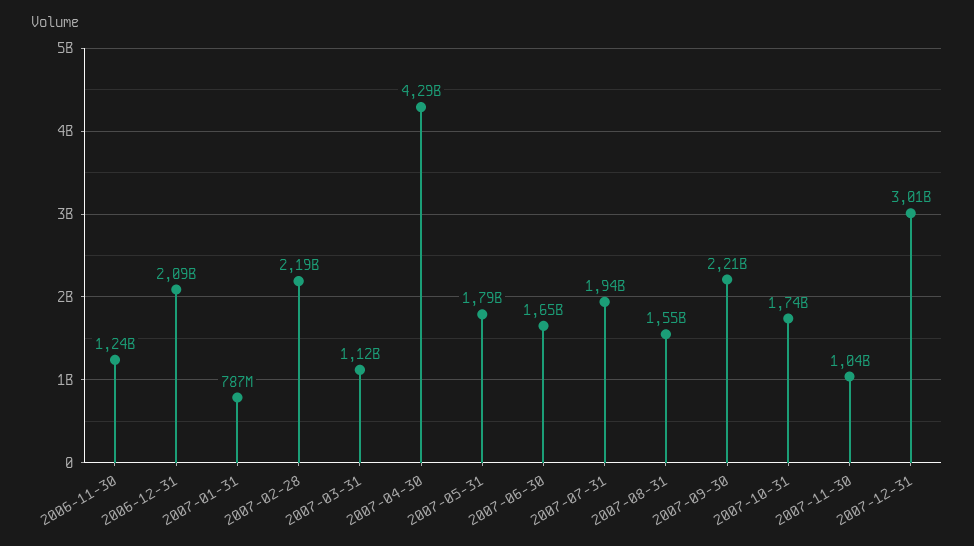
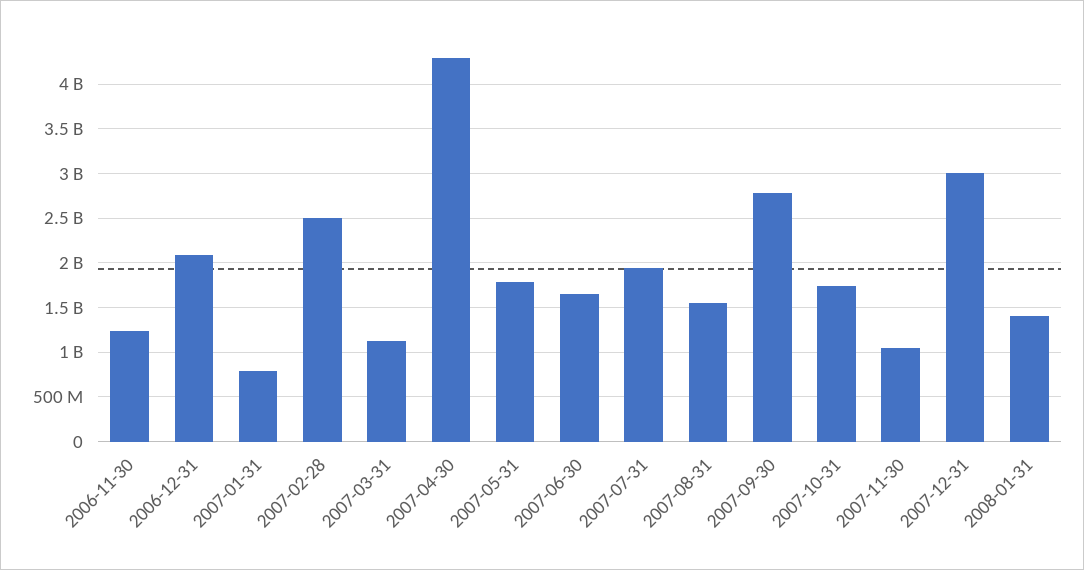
2007-02-28: 2190000000 -> 2500000000
2007-09-30: 2210000000 -> 2800000000
2008-01-31: none -> 1400000000

